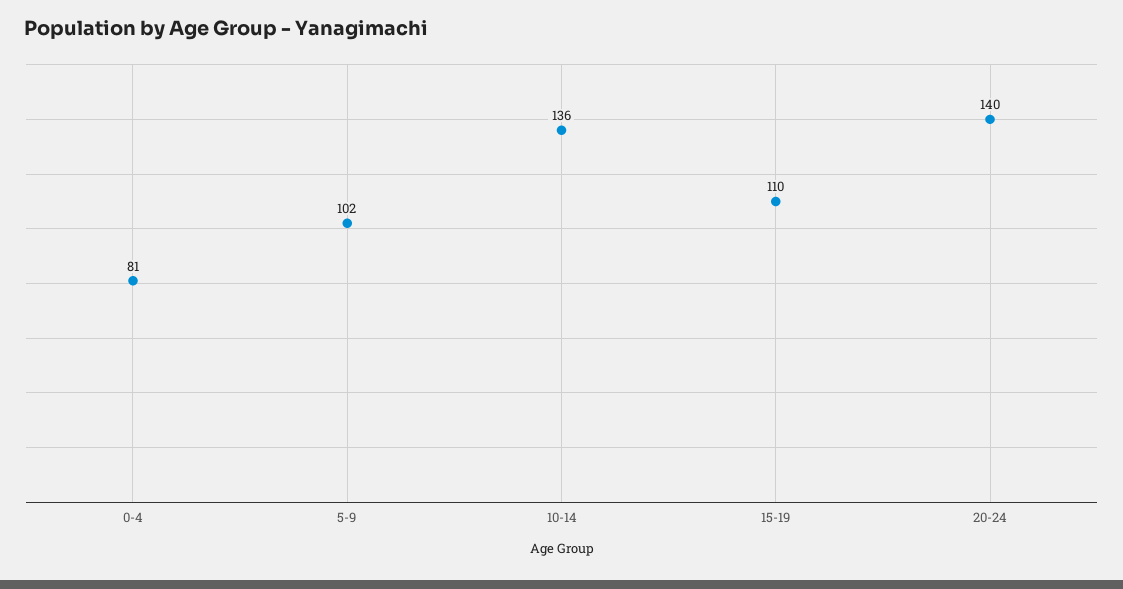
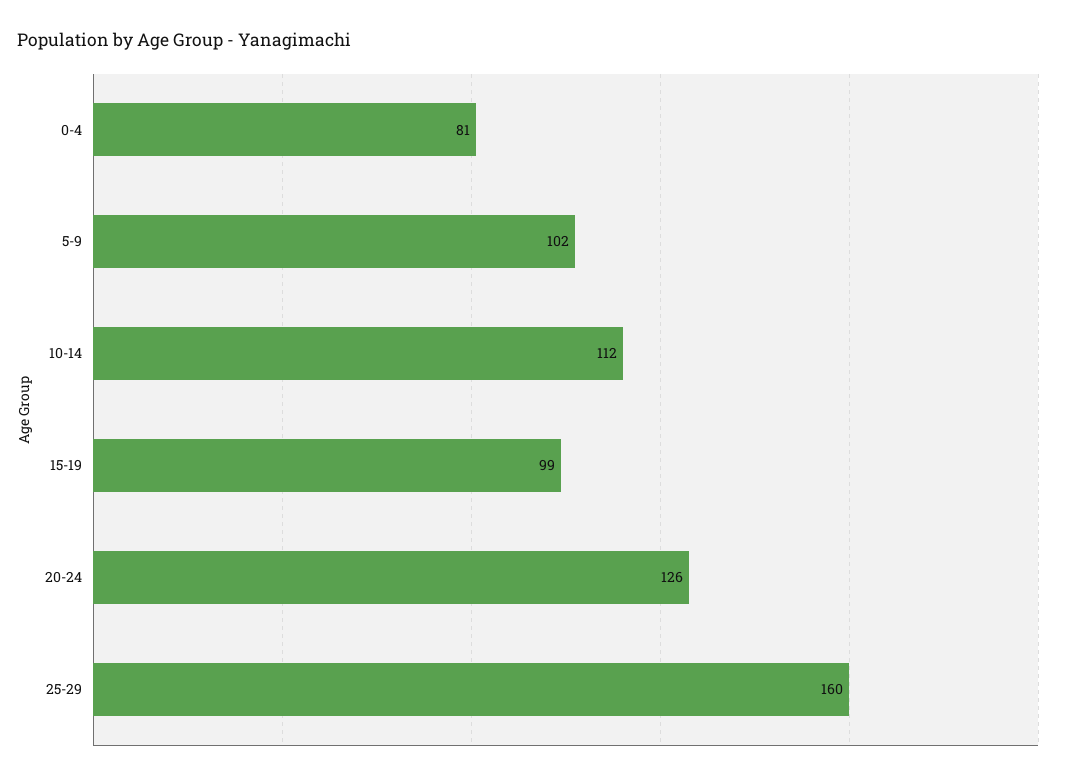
10-14: 136 -> 112
15-19: 110 -> 99
20-24: 140 -> 126
25-29: none -> 160

